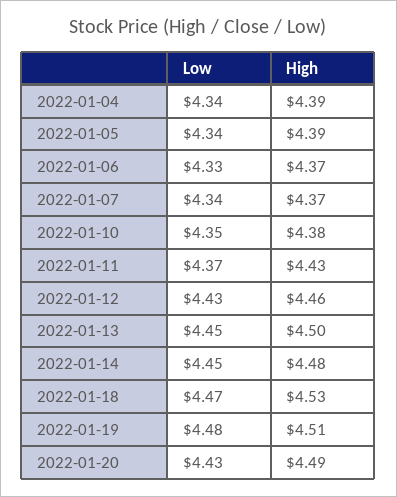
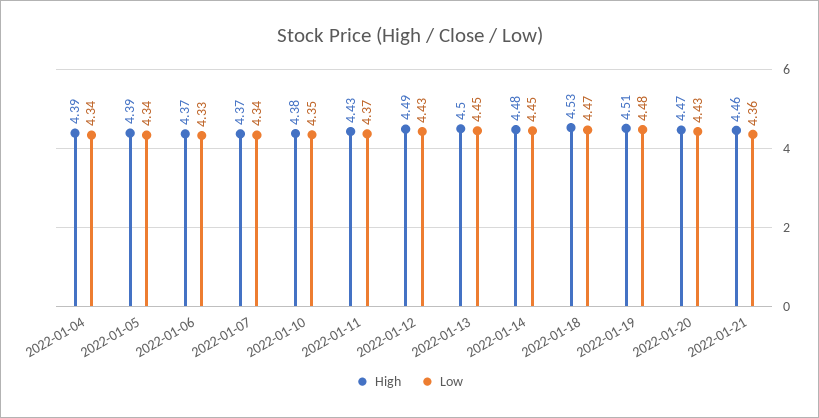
High, 2022-01-12: 4.46 -> 4.49
High, 2022-01-20: 4.49 -> 4.47
High, 2022-01-21: none -> 4.46
Low, 2022-01-21: none -> 4.36

